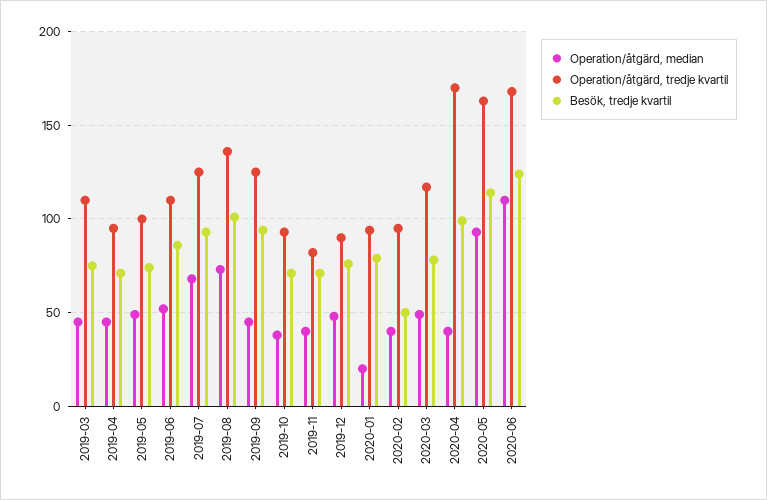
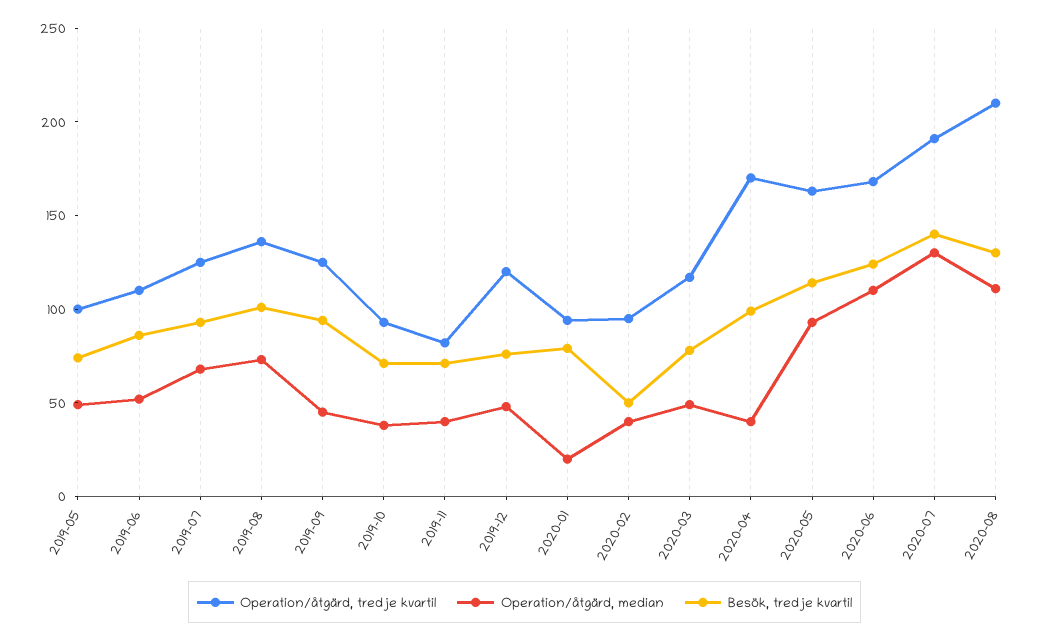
Operation/åtgärd, median, 2019-03: 45 -> none
Operation/åtgärd, tredje kvartil, 2019-03: 110 -> none
Besök, tredje kvartil, 2019-03: 75 -> none
Operation/åtgärd, median, 2019-04: 45 -> none
Operation/åtgärd, tredje kvartil, 2019-04: 95 -> none
Besök, tredje kvartil, 2019-04: 70 -> none
Operation/åtgärd, tredje kvartil, 2019-12: 90 -> 120
Operation/åtgärd, tredje kvartil, 2020-07: none -> 190
Operation/åtgärd, median, 2020-07: none -> 130
Besök, tredje kvartil, 2020-07: none -> 140
Operation/åtgärd, tredje kvartil, 2020-08: none -> 210
Operation/åtgärd, median, 2020-08: none -> 110
Besök, tredje kvartil, 2020-08: none -> 130

